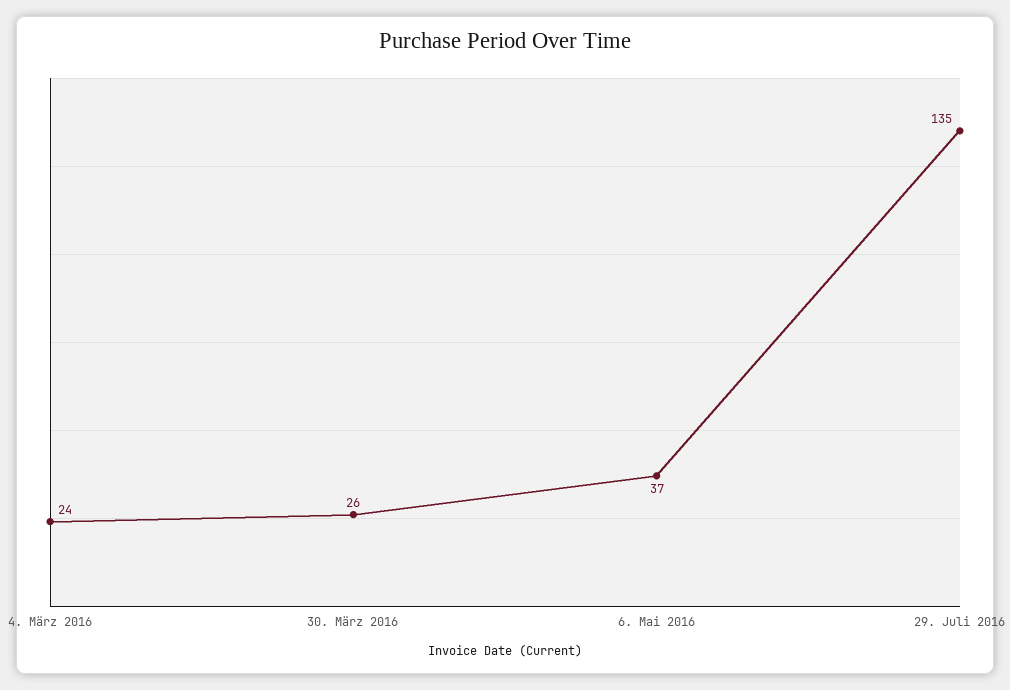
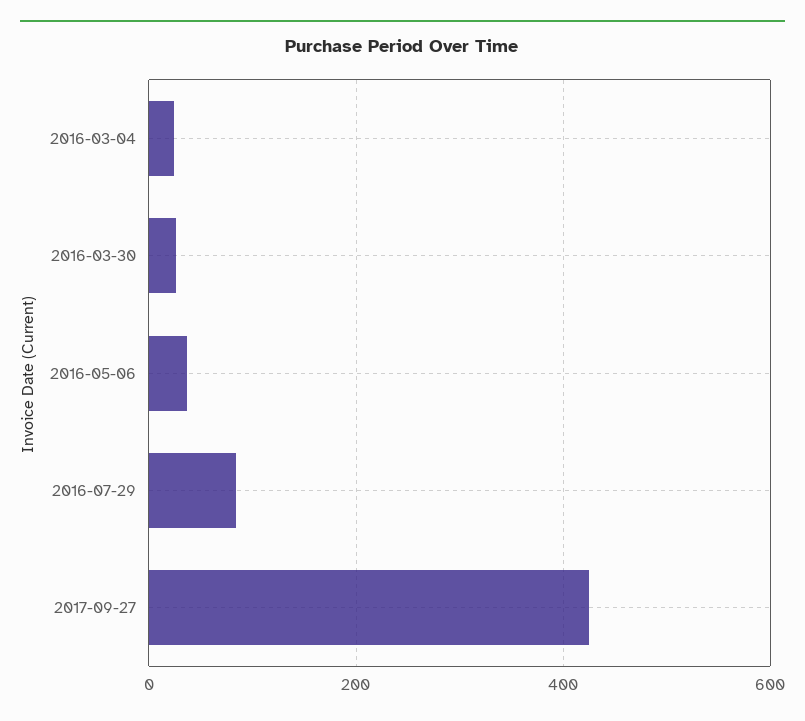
29. Juli 2016: 135 -> 80
2017-09-27: none -> 420

